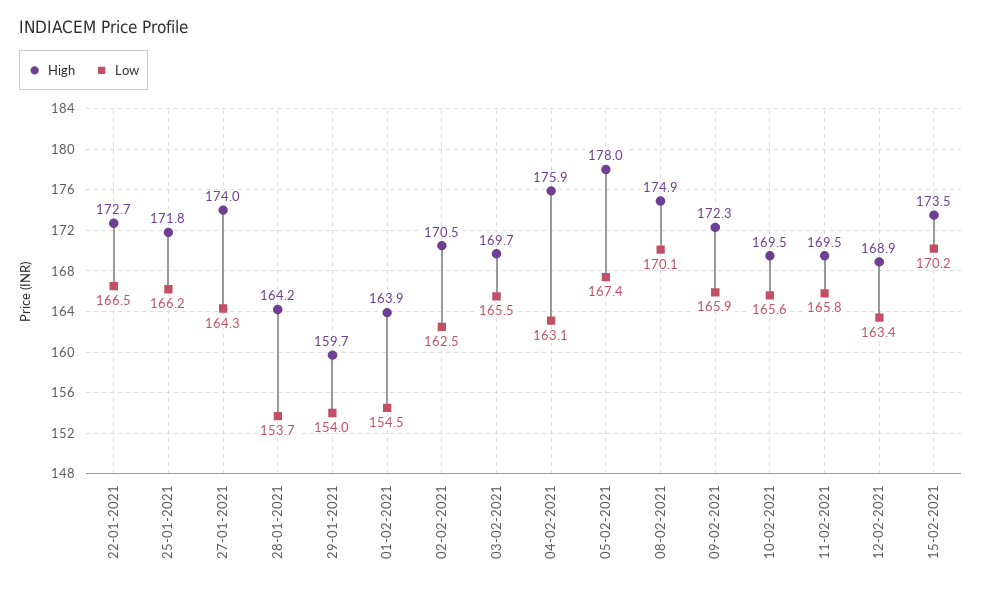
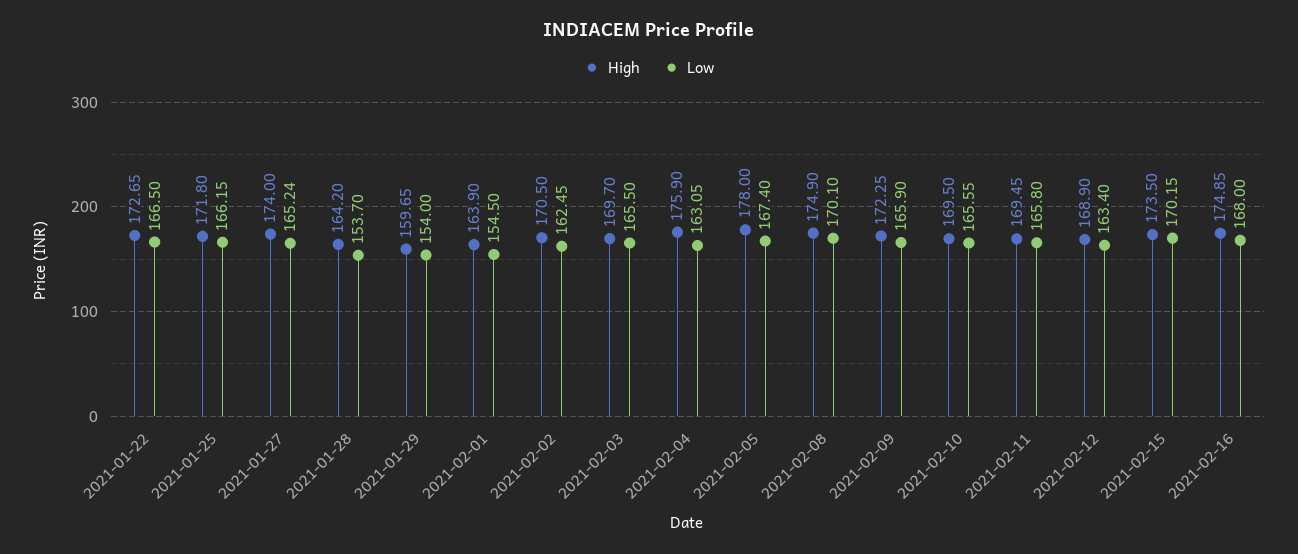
Low, 27-01-2021: 164.3 -> 165.24
High, 2021-02-16: none -> 174.85
Low, 2021-02-16: none -> 168

